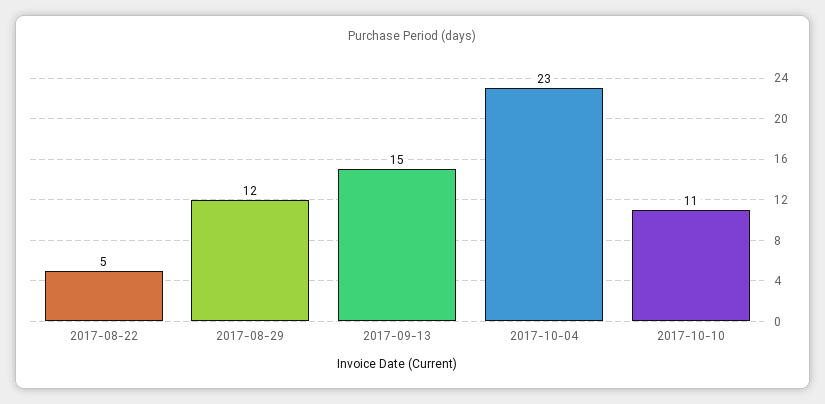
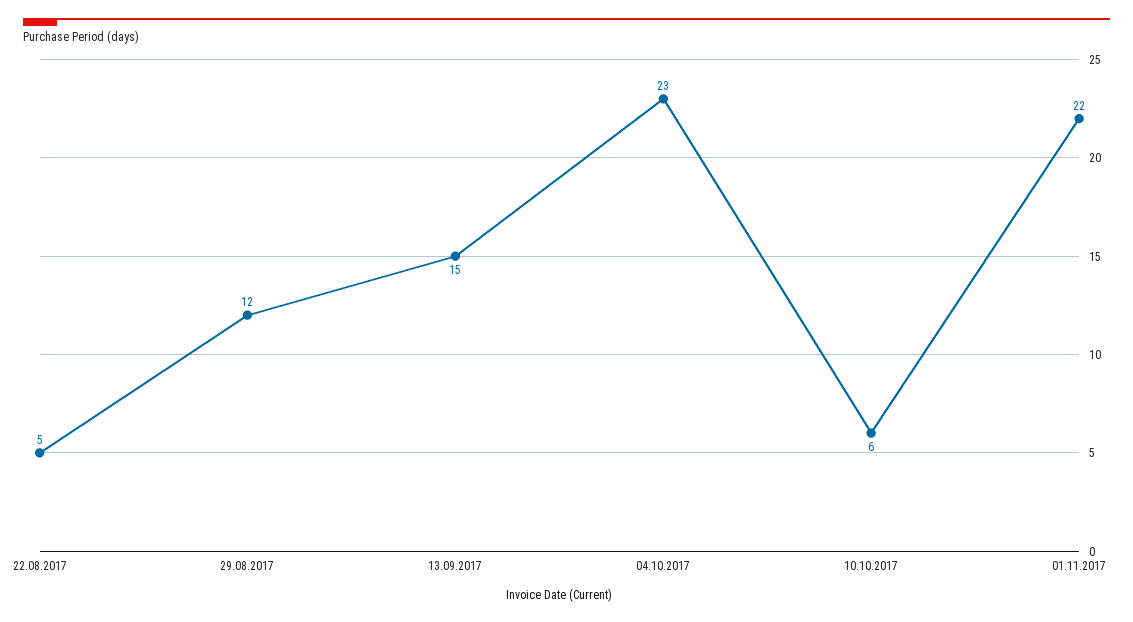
2017-10-10: 11 -> 6
01.11.2017: none -> 22

